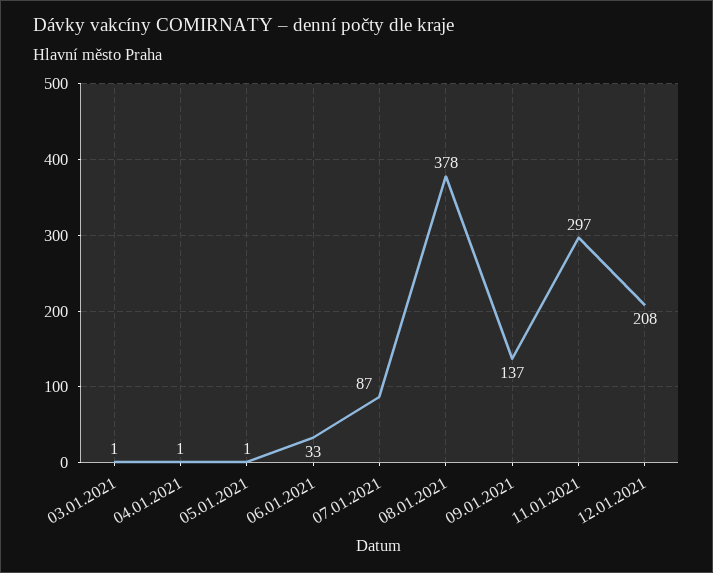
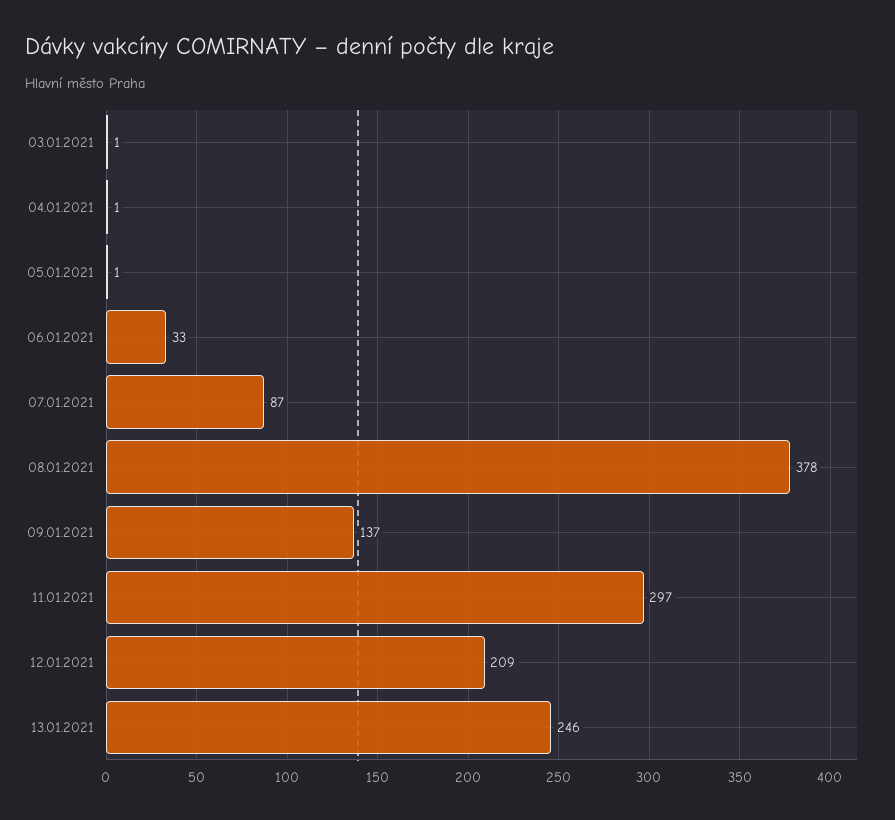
12.01.2021: 208 -> 209
13.01.2021: none -> 246

